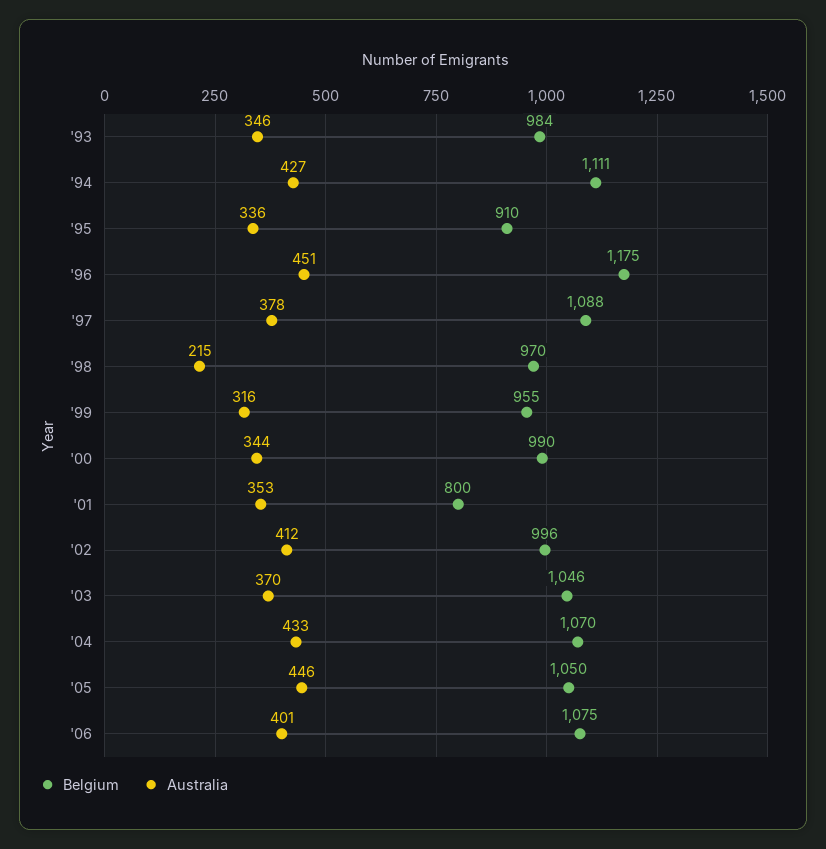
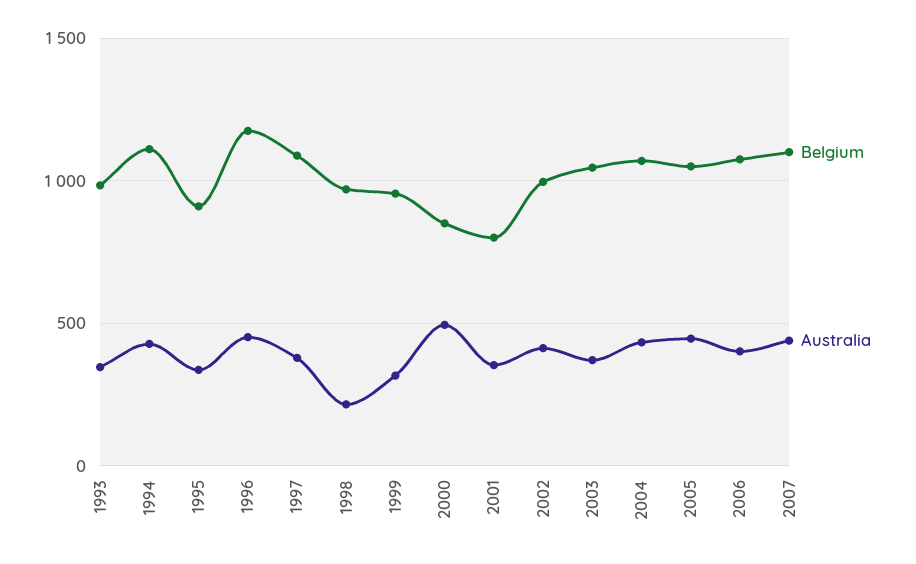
Belgium, '00: 990 -> 850
Australia, '00: 344 -> 500
Belgium, 2007: none -> 1100
Australia, 2007: none -> 450

